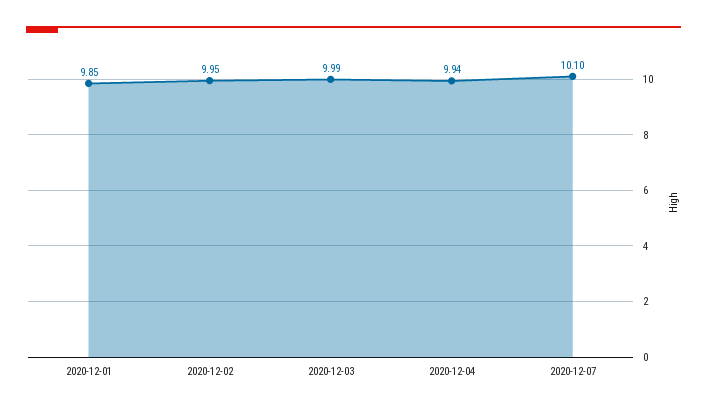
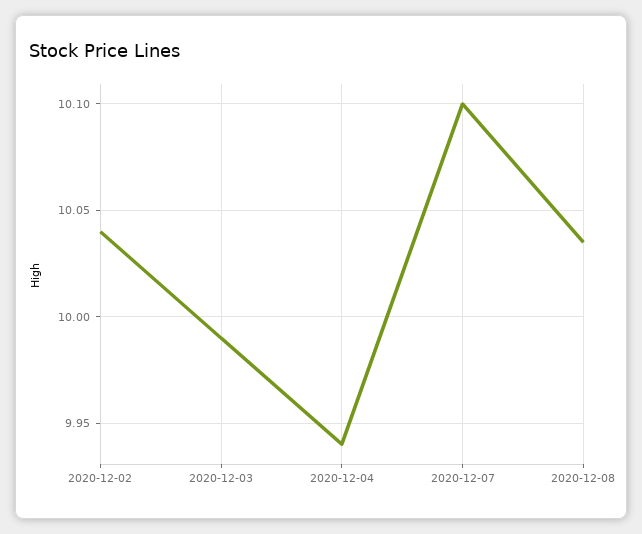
2020-12-01: 9.85 -> none
2020-12-02: 9.95 -> 10.04
2020-12-08: none -> 10.035

